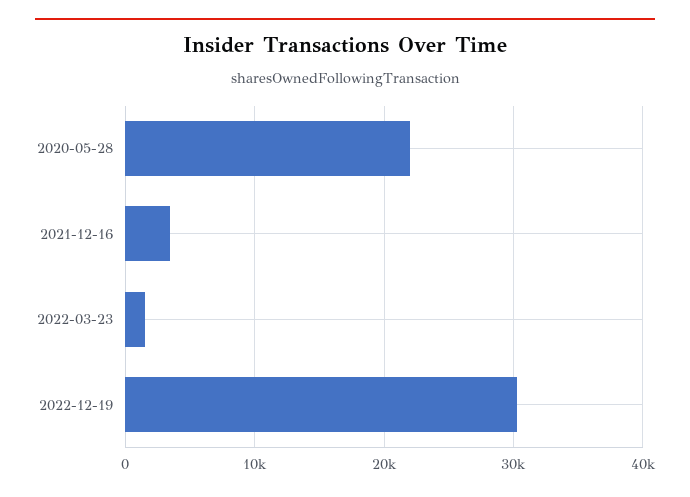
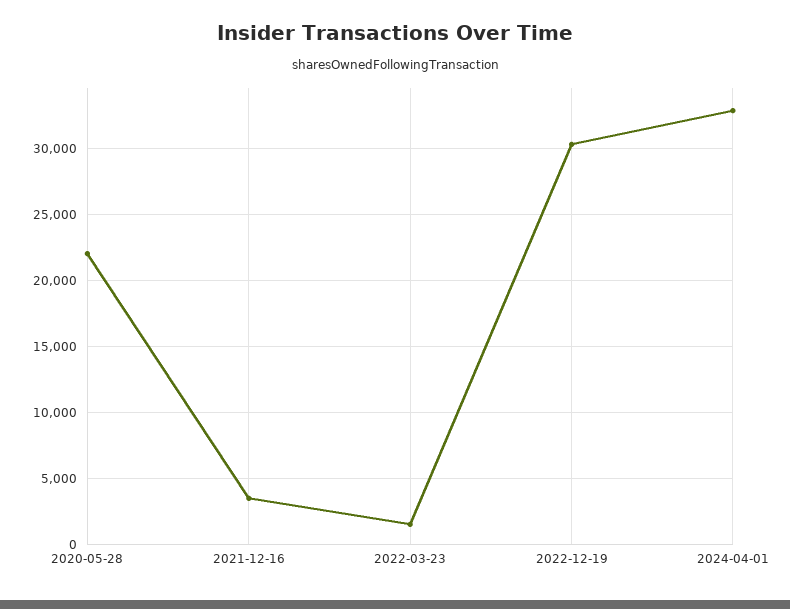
2024-04-01: none -> 33000

